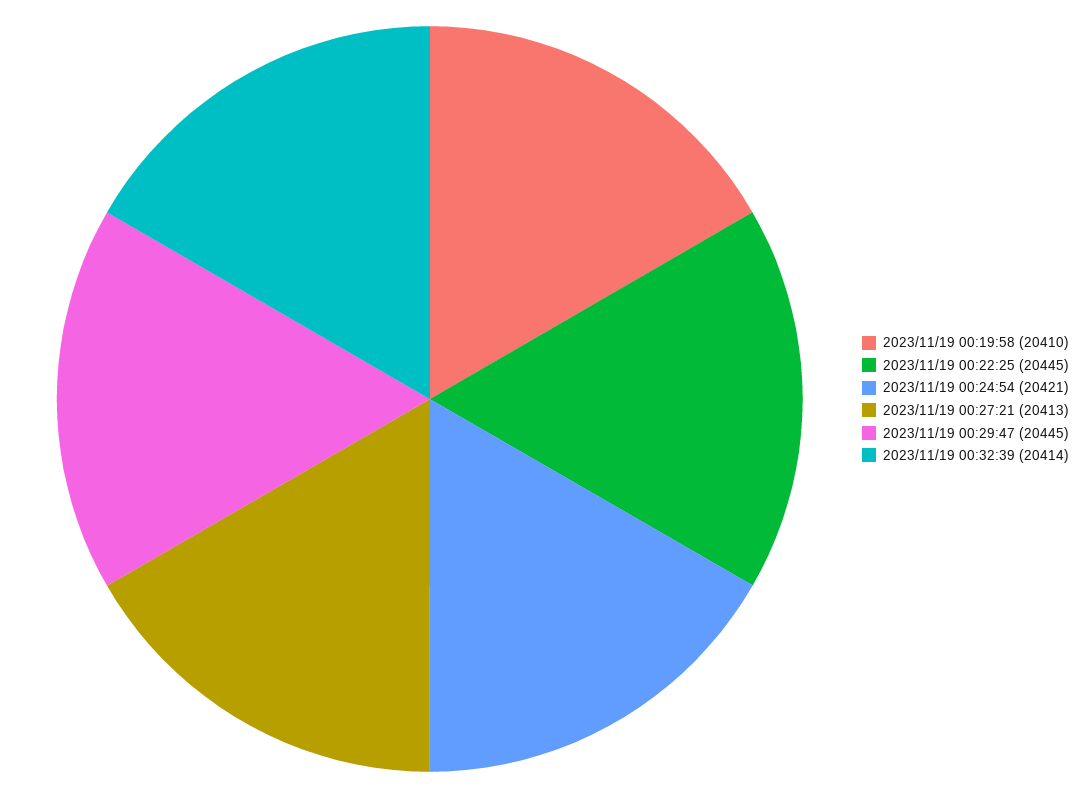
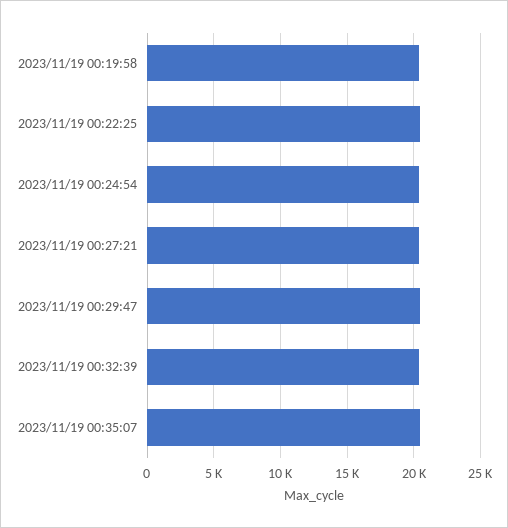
2023/11/19 00:35:07: none -> 20500

